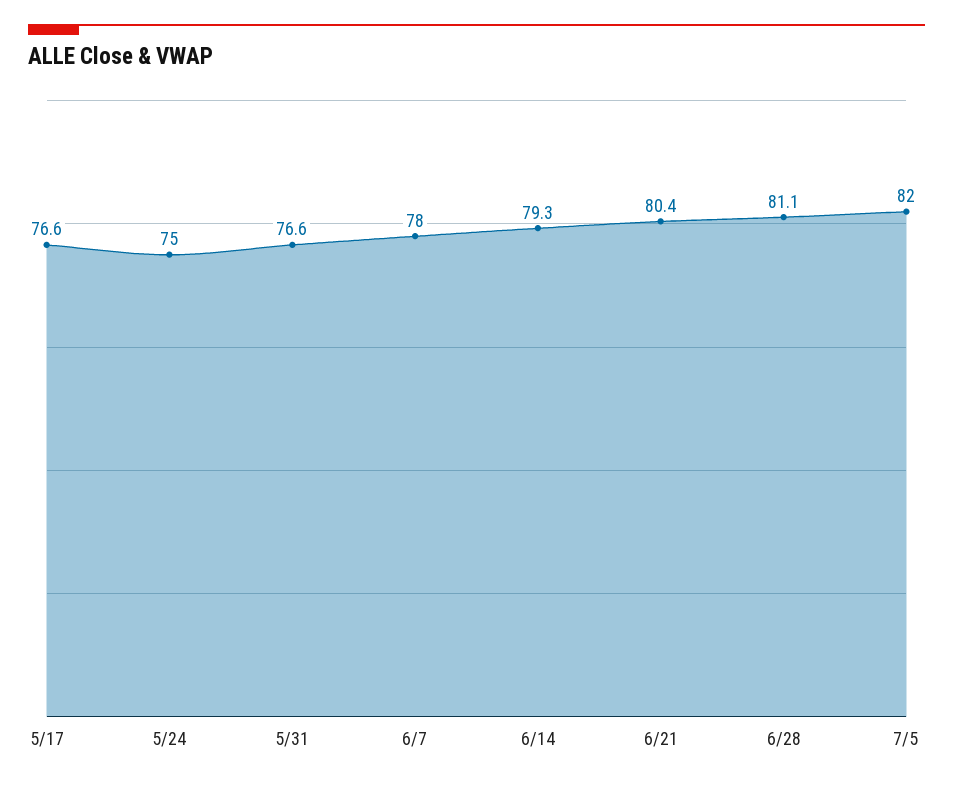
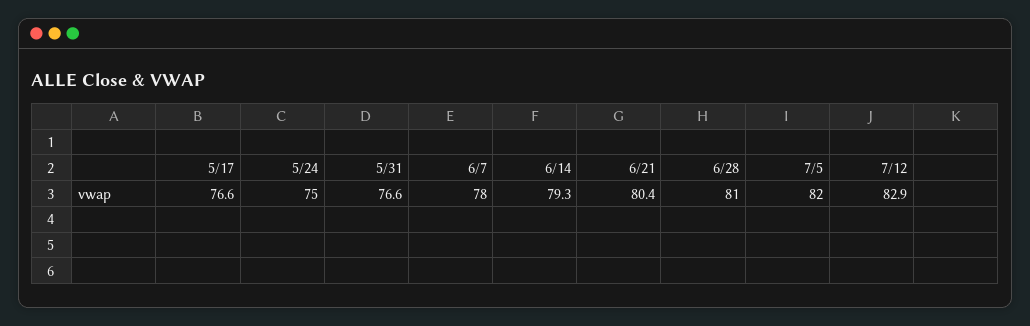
6/28: 81.1 -> 81
7/12: none -> 82.9

